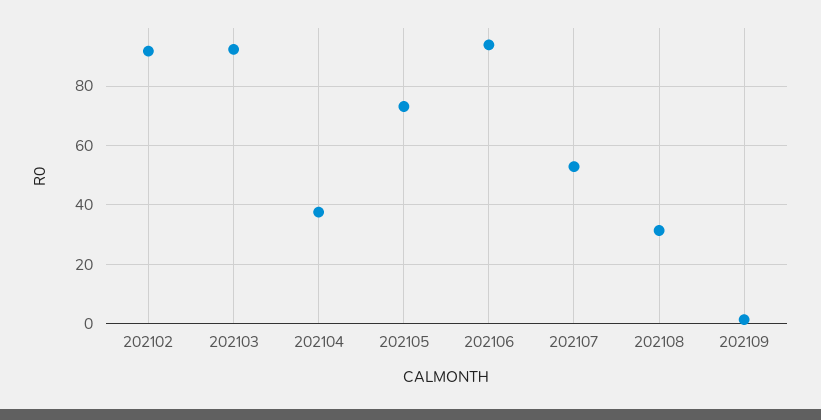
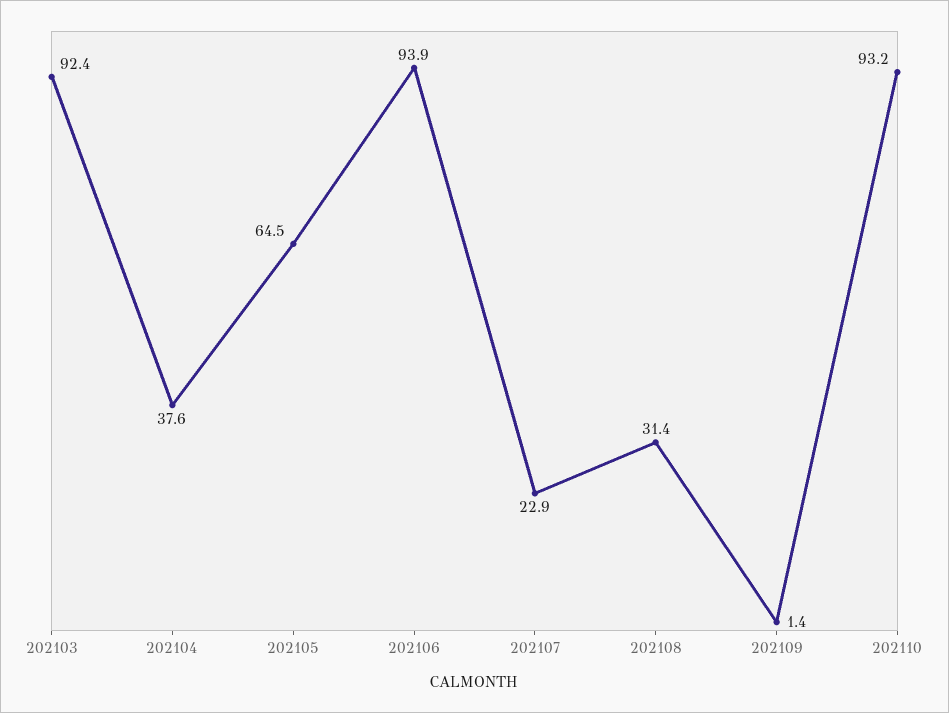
202102: 92.5 -> none
202105: 72.5 -> 64.5
202107: 52.5 -> 22.9
202110: none -> 93.2

